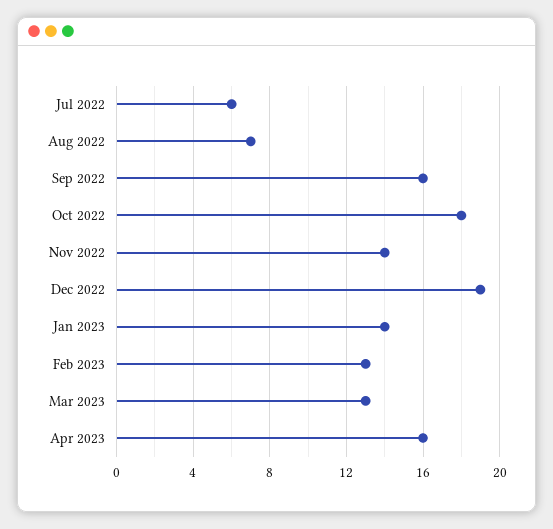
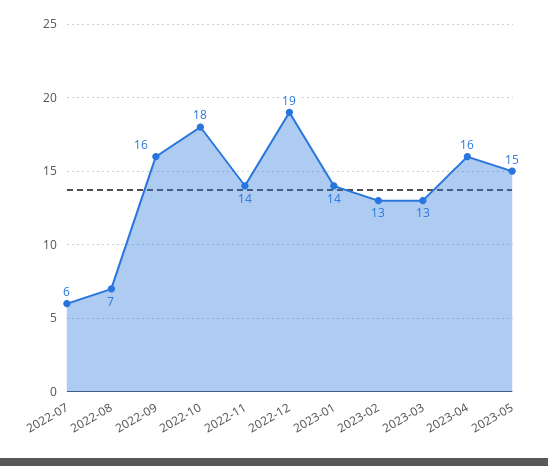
2023-05: none -> 15

